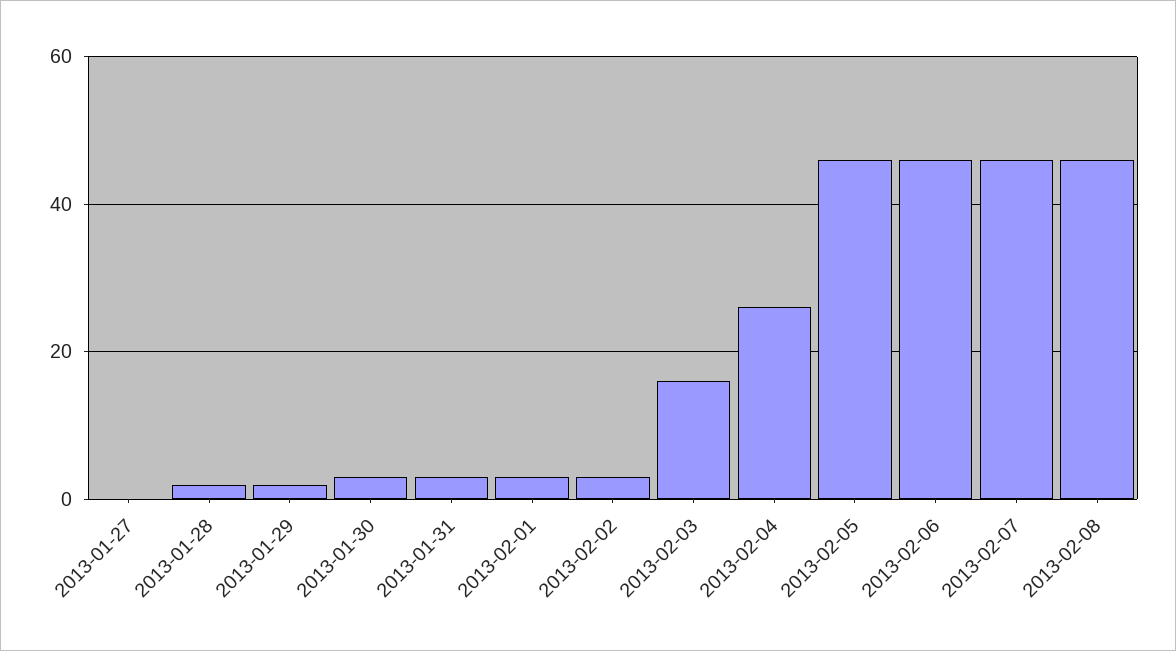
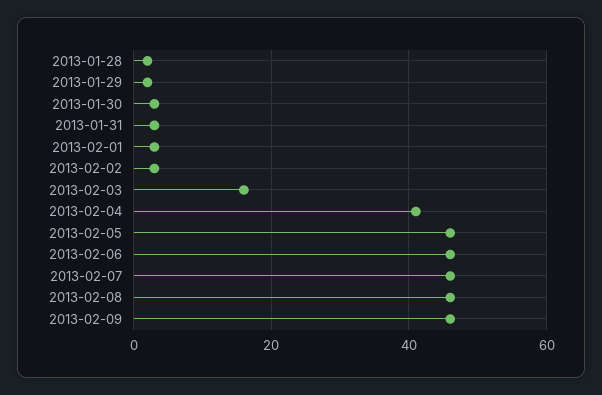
2013-01-27: 0 -> none
2013-02-04: 25 -> 40
2013-02-09: none -> 45

